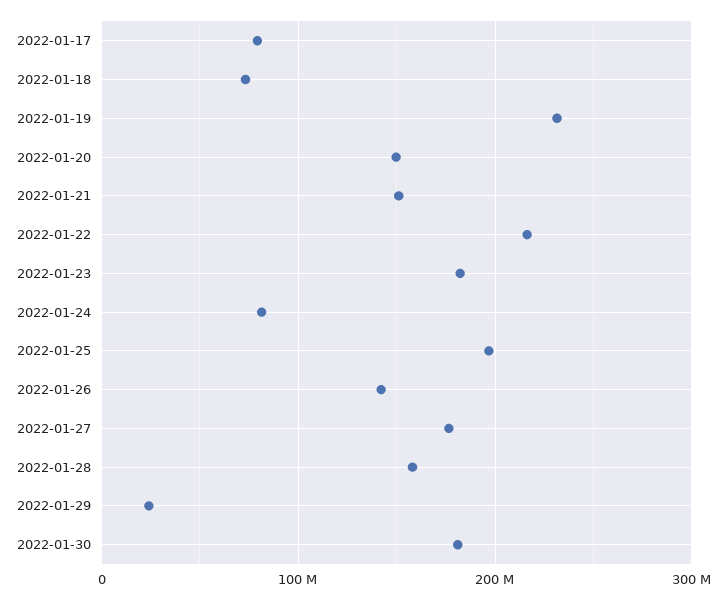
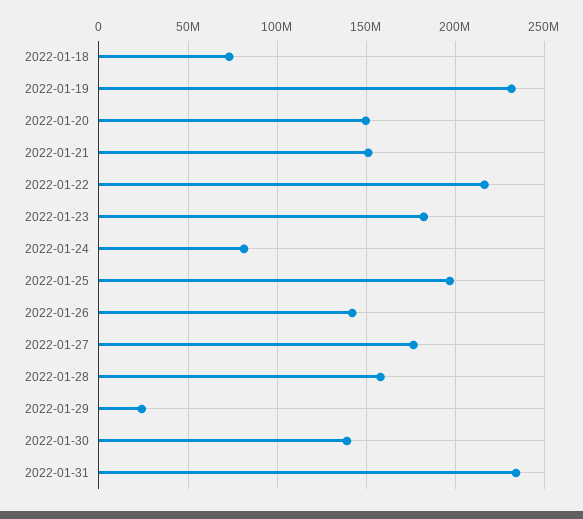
2022-01-17: 80000000 -> none
2022-01-30: 180000000 -> 140000000
2022-01-31: none -> 235000000

